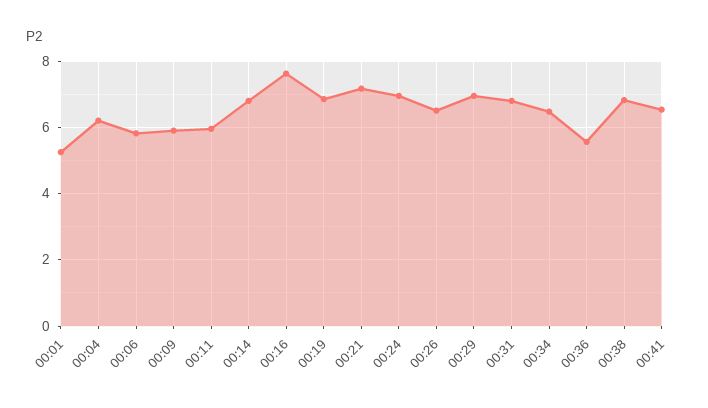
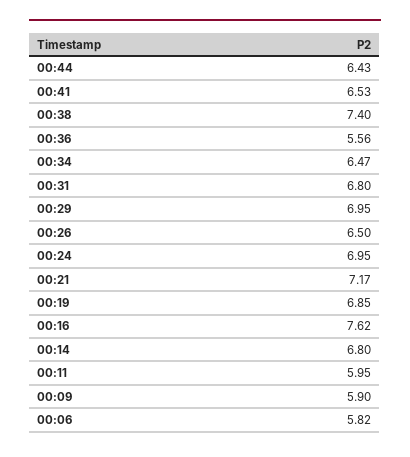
00:01: 5.2 -> none
00:04: 6.2 -> none
00:38: 6.8 -> 7.4
00:44: none -> 6.43

